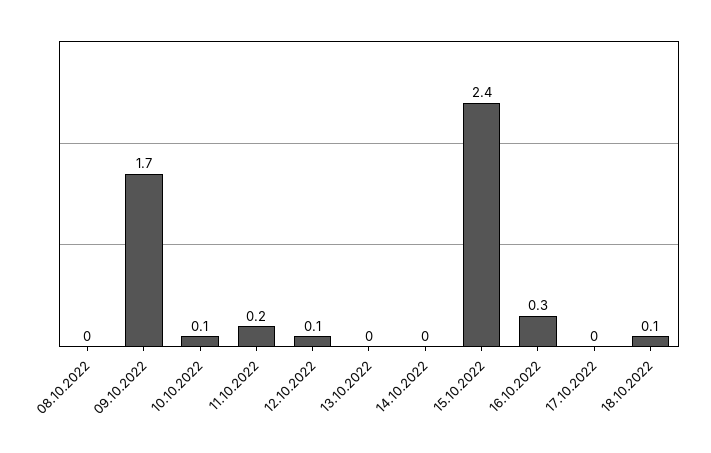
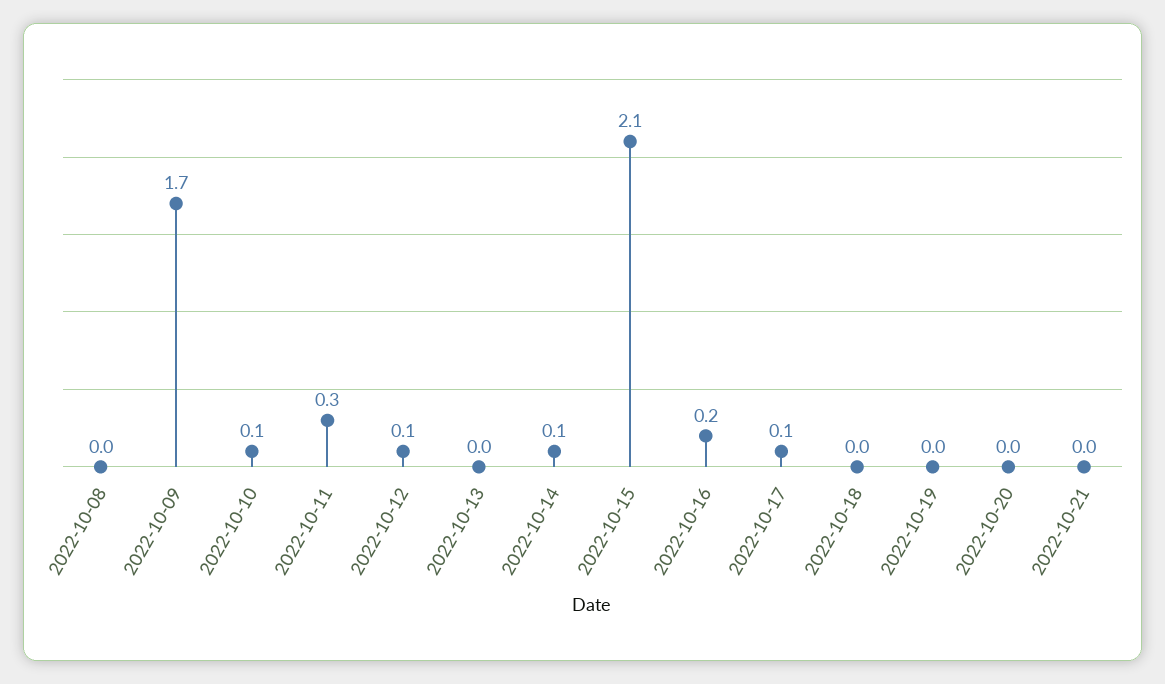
11.10.2022: 0.2 -> 0.3
14.10.2022: 0 -> 0.1
15.10.2022: 2.4 -> 2.1
16.10.2022: 0.3 -> 0.2
17.10.2022: 0 -> 0.1
18.10.2022: 0.1 -> 0
2022-10-19: none -> 0
2022-10-20: none -> 0
2022-10-21: none -> 0

